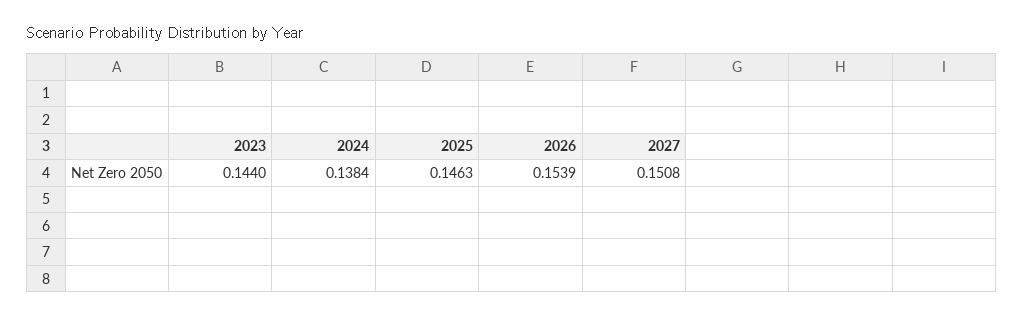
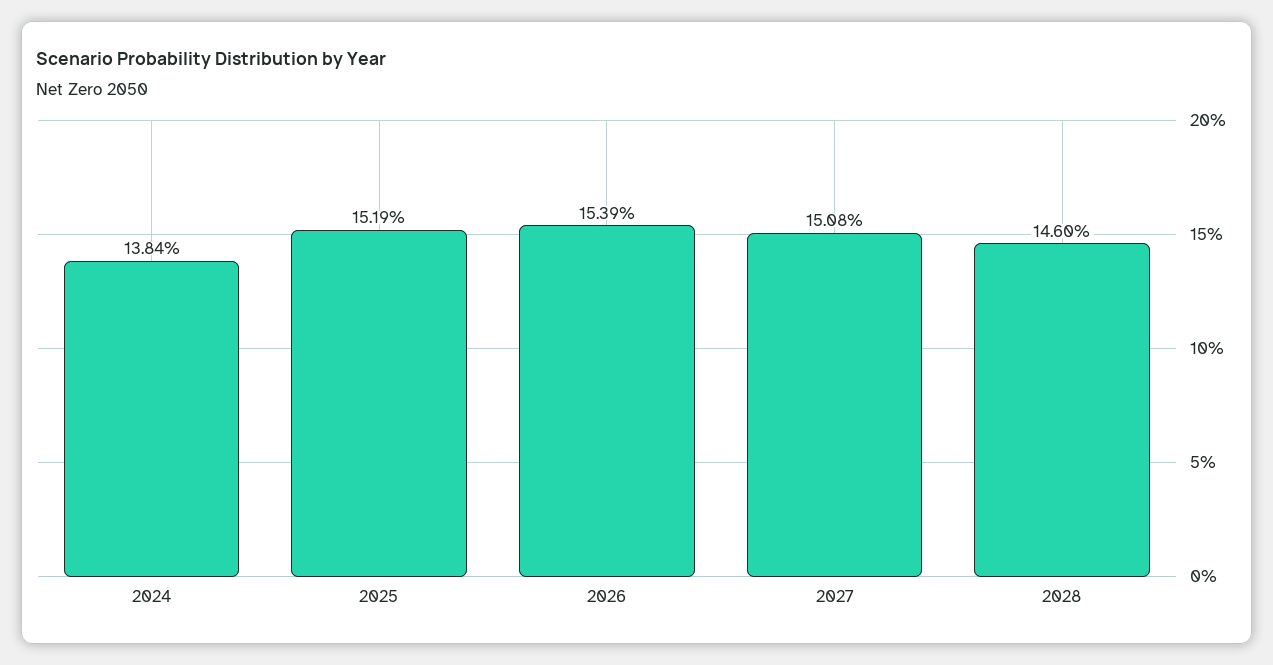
2023: 0.144 -> none
2025: 0.1463 -> 0.1519
2028: none -> 0.146

